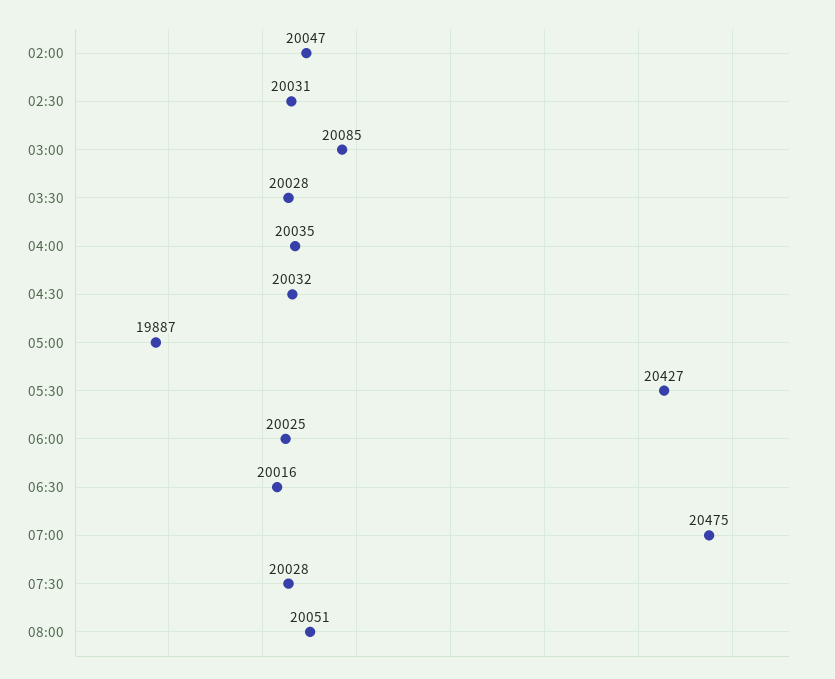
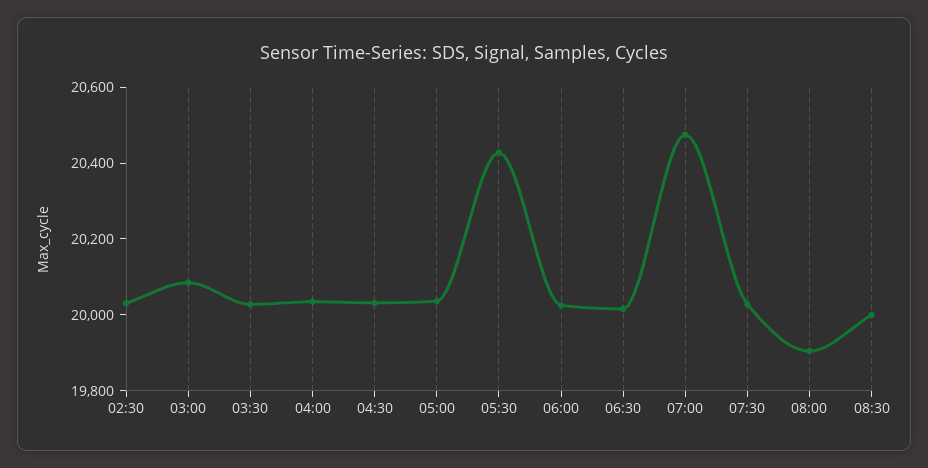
02:00: 20047 -> none
05:00: 19887 -> 20050
08:00: 20051 -> 19900
08:30: none -> 20000

